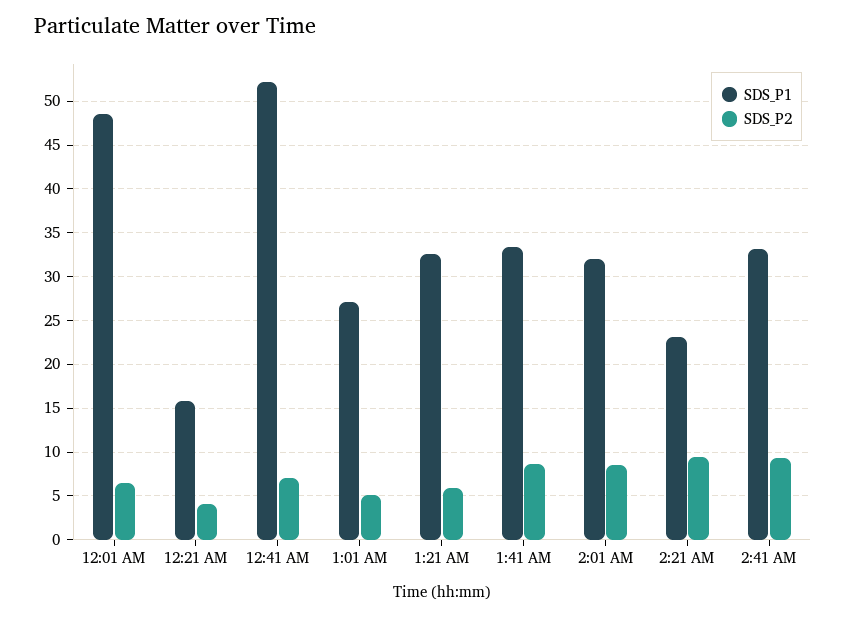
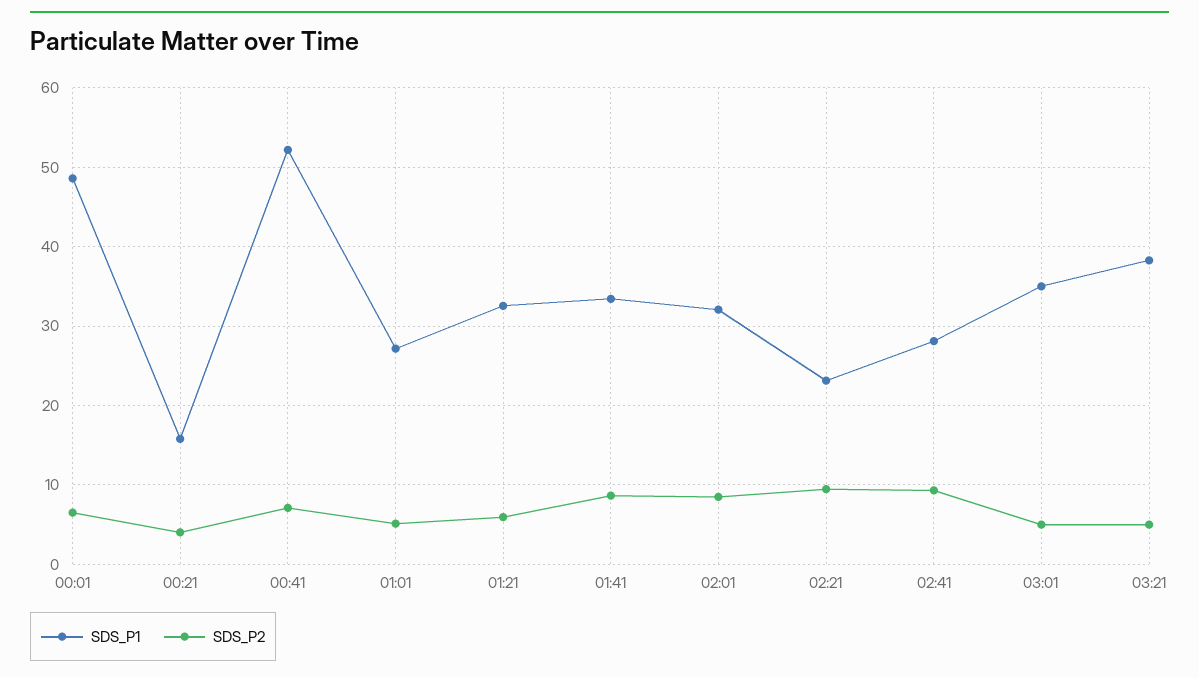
SDS_P1, 2:41 AM: 33 -> 28
SDS_P1, 03:01: none -> 35
SDS_P2, 03:01: none -> 5
SDS_P1, 03:21: none -> 38
SDS_P2, 03:21: none -> 5

